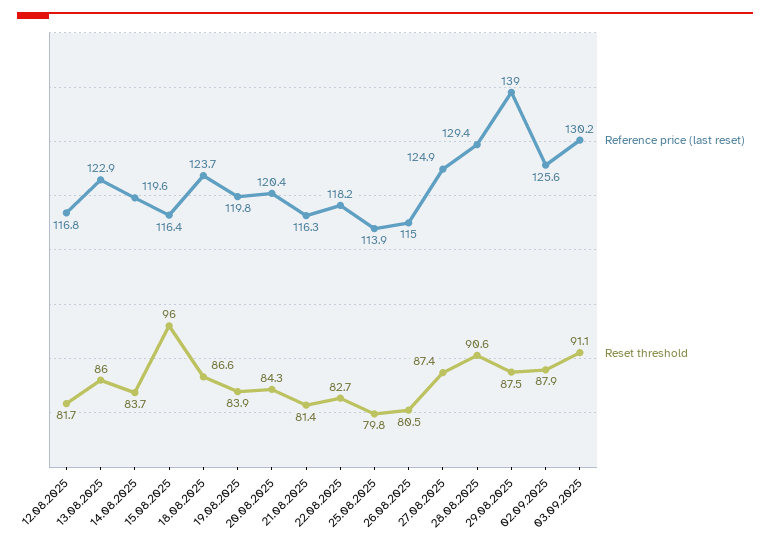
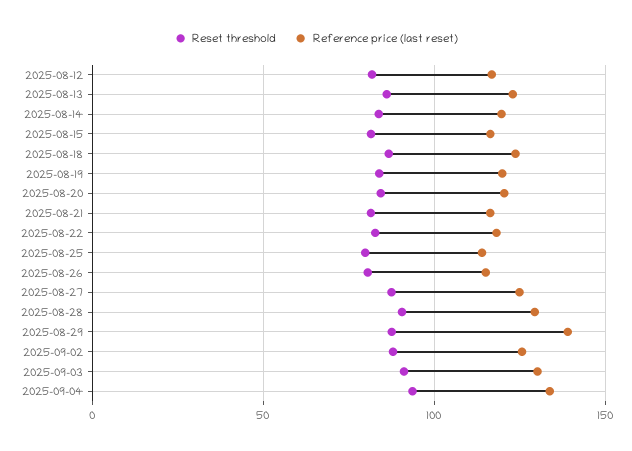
Reset threshold, 15.08.2025: 96 -> 80
Reset threshold, 2025-09-04: none -> 95
Reference price (last reset), 2025-09-04: none -> 135

